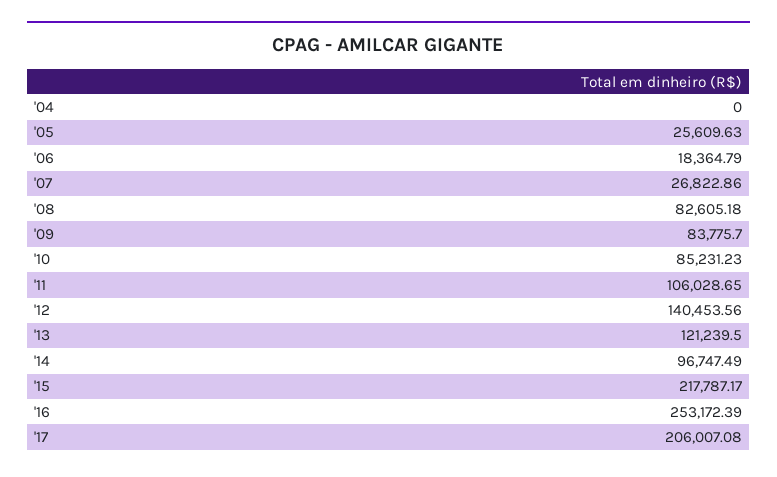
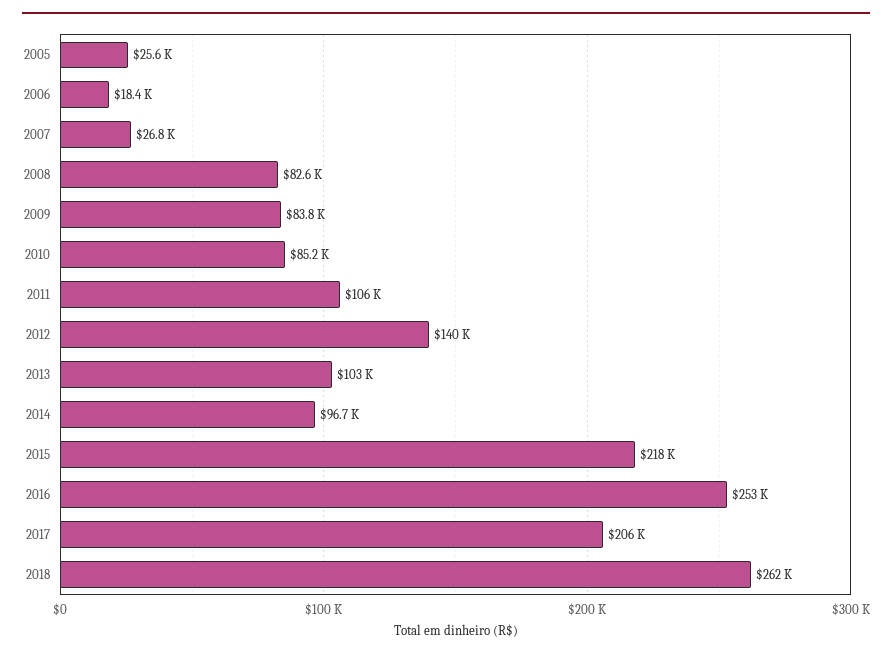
'04: 0 -> none
'13: 121239.5 -> 103000
2018: none -> 262000

